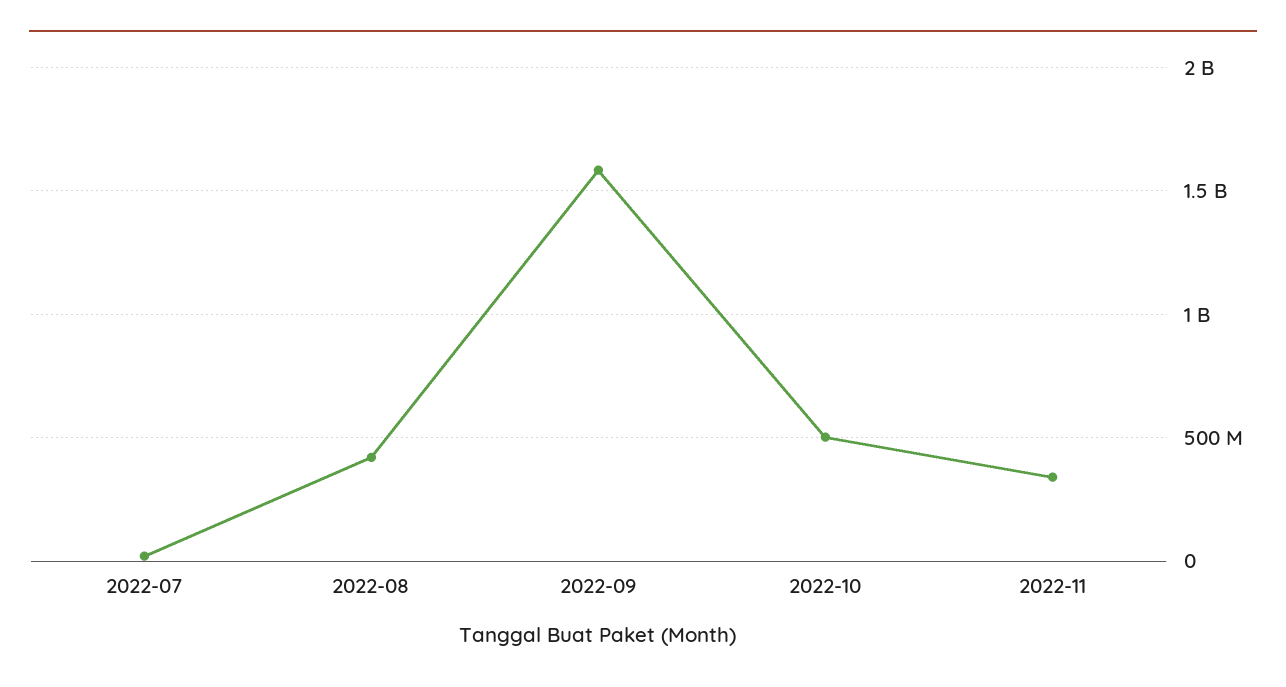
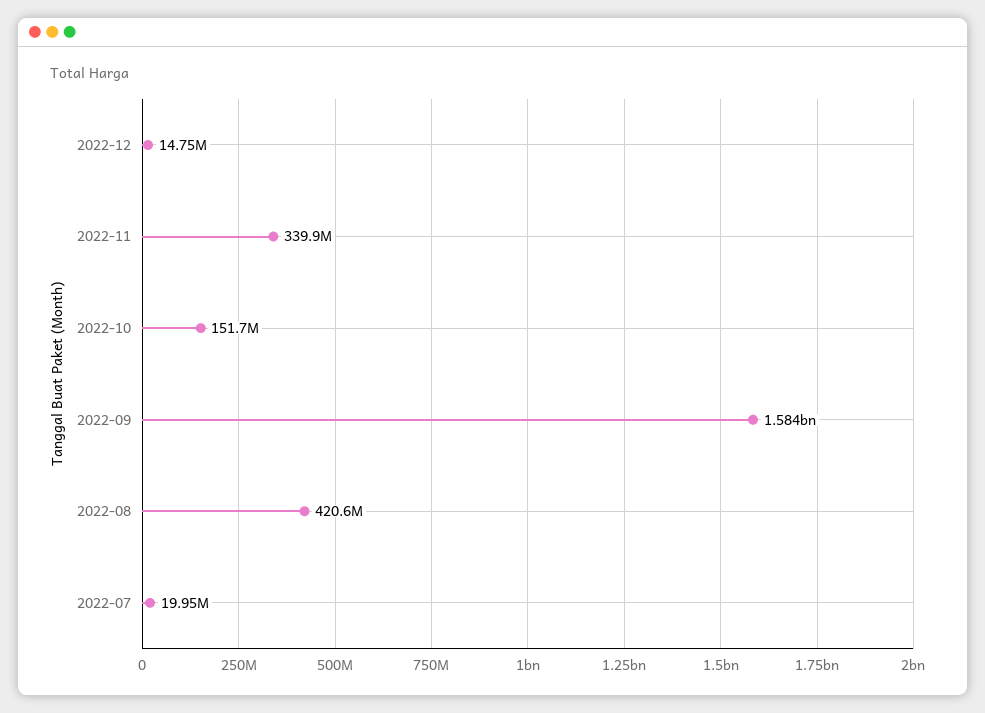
2022-10: 500000000 -> 151700000
2022-12: none -> 14750000

